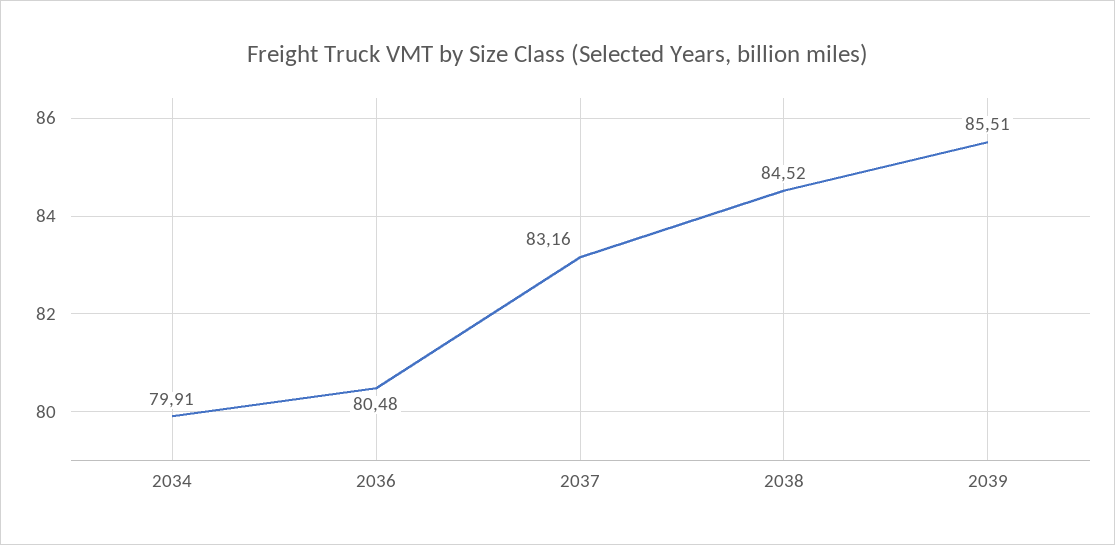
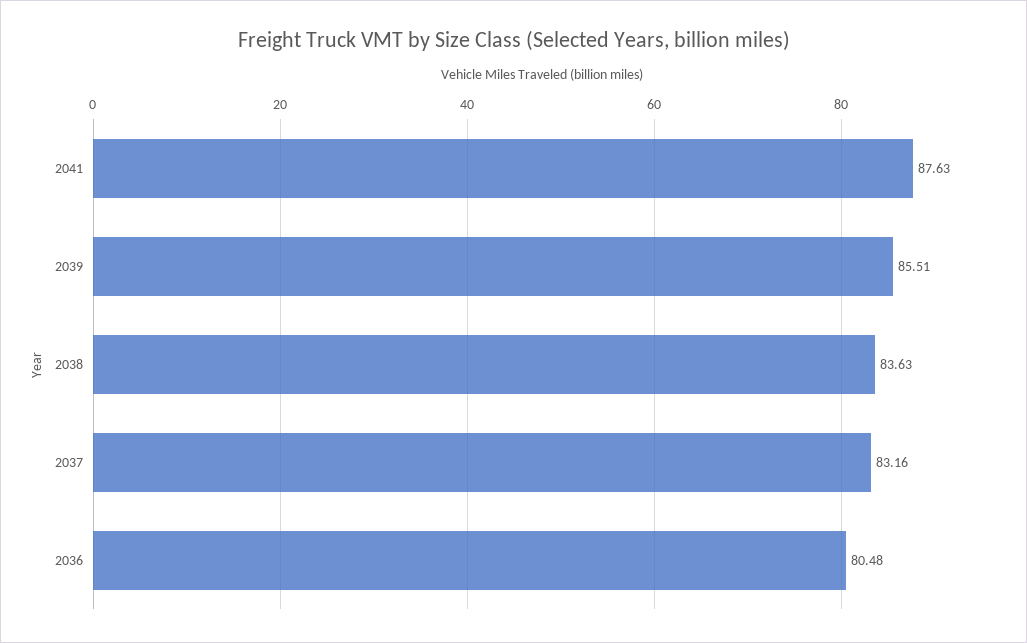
2034: 79.91 -> none
2038: 84.52 -> 83.63
2041: none -> 87.63

